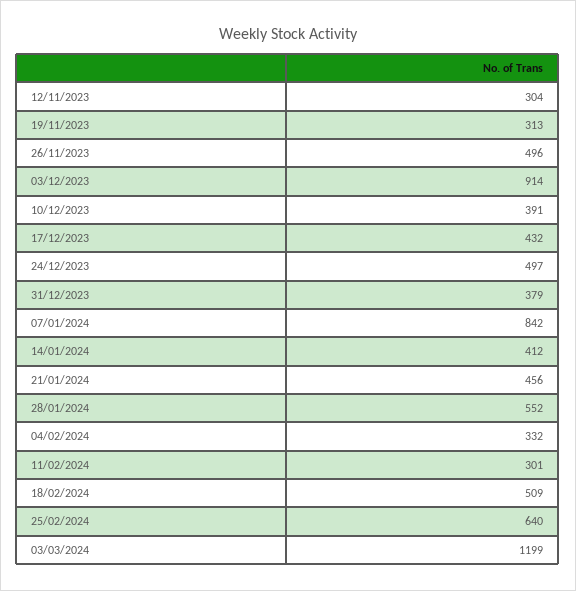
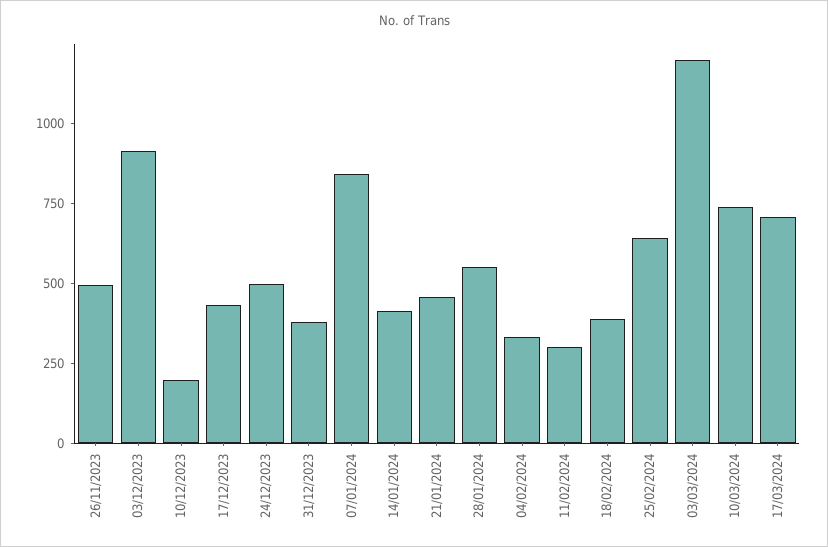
12/11/2023: 304 -> none
19/11/2023: 313 -> none
10/12/2023: 391 -> 200
18/02/2024: 509 -> 400
10/03/2024: none -> 750
17/03/2024: none -> 700

